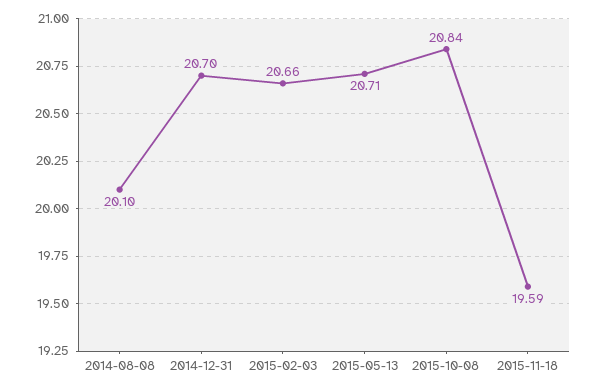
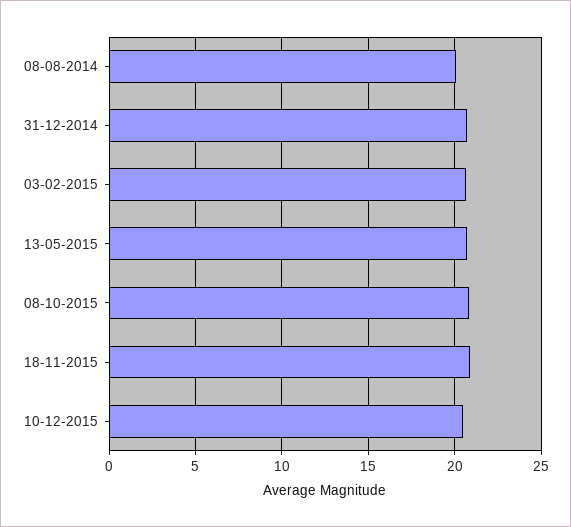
2015-11-18: 19.59 -> 21
10-12-2015: none -> 20.5

